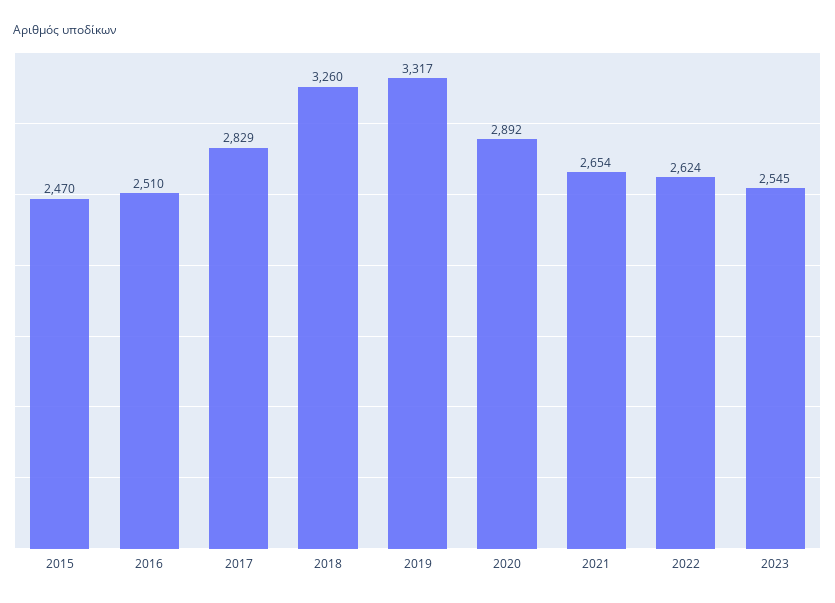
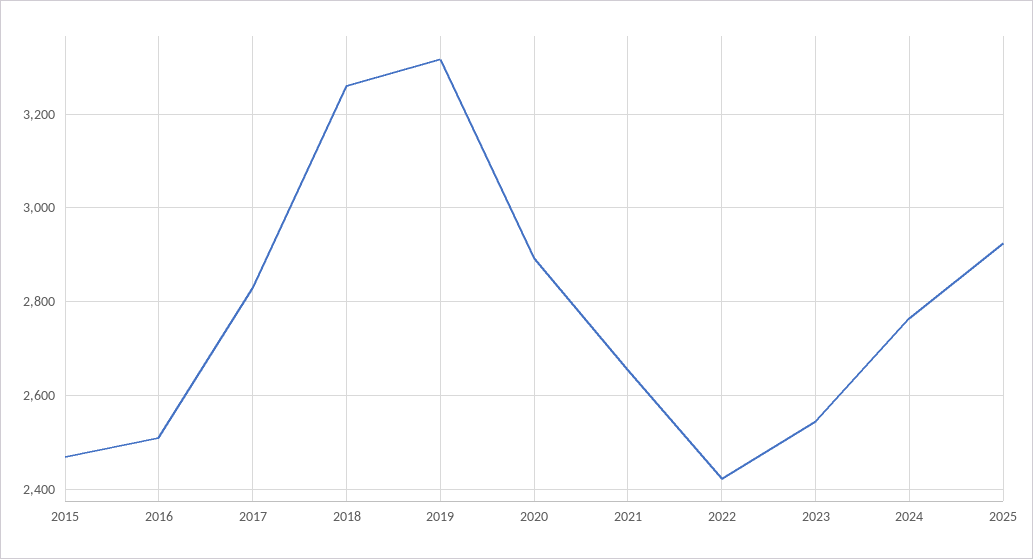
2022: 2624 -> 2420
2024: none -> 2760
2025: none -> 2920

